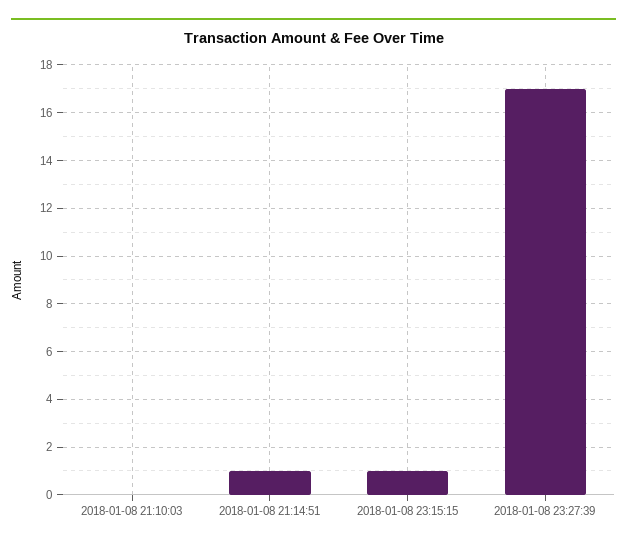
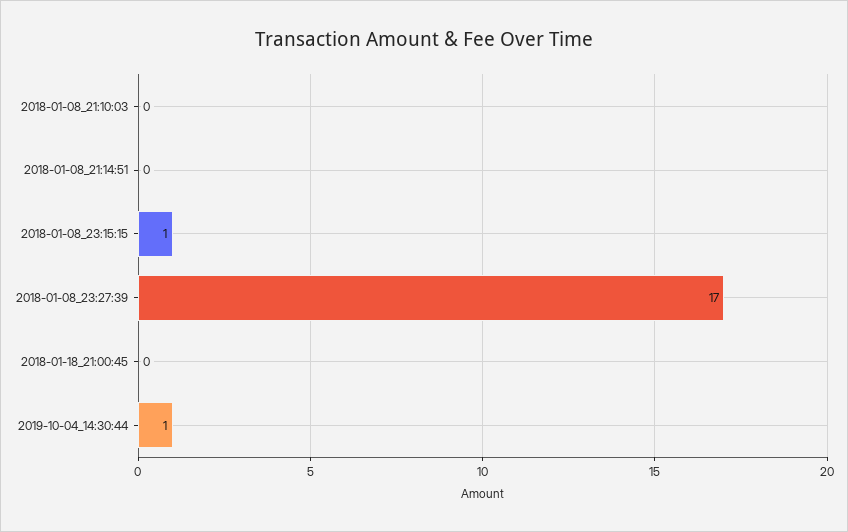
2018-01-08 21:14:51: 1 -> 0
2018-01-18_21:00:45: none -> 0
2019-10-04_14:30:44: none -> 1

